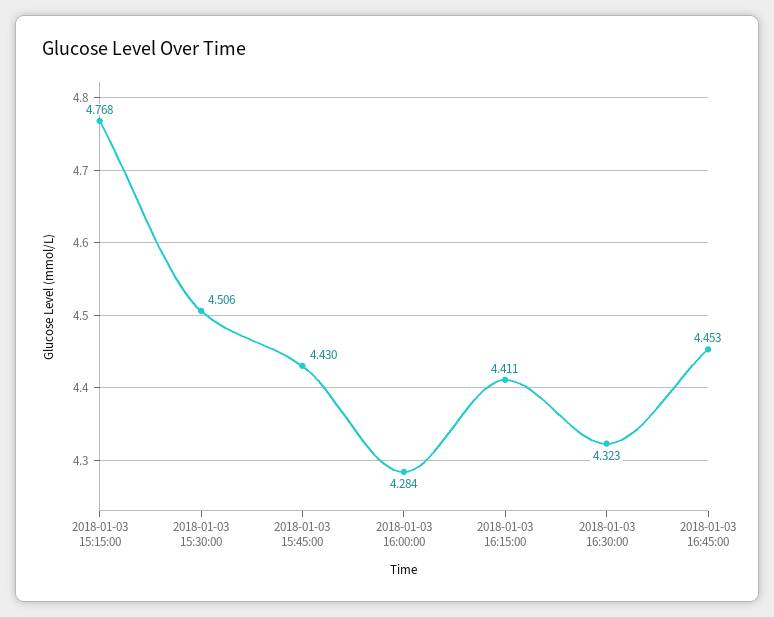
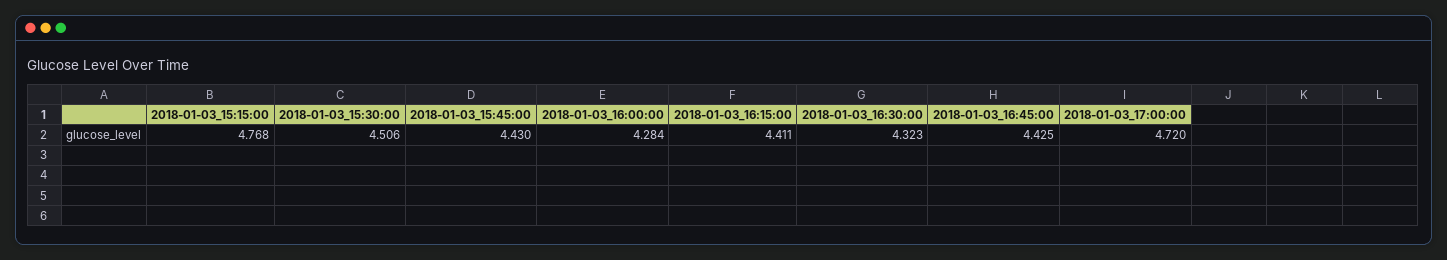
2018-01-03 16:45:00: 4.453 -> 4.425
2018-01-03_17:00:00: none -> 4.72

